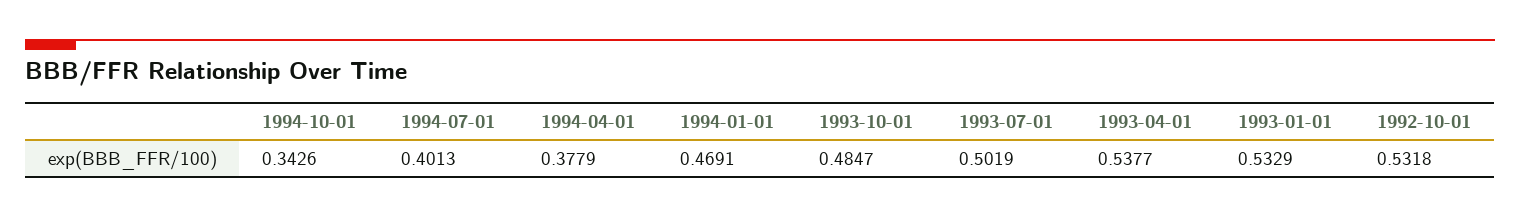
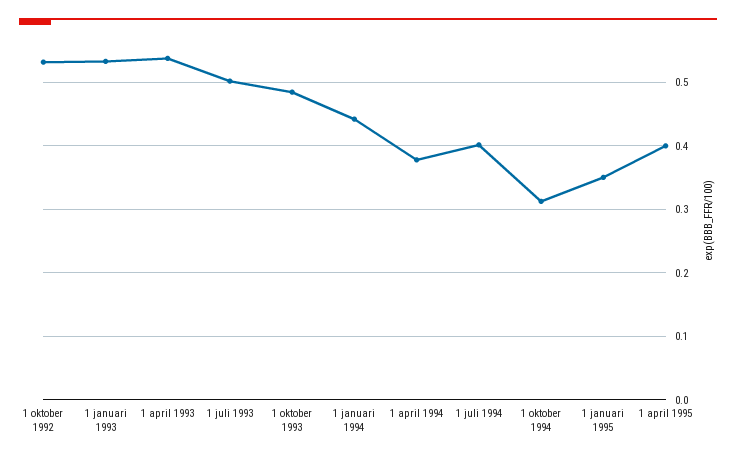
1994-10-01: 0.3426 -> 0.31
1994-01-01: 0.4691 -> 0.44
1 januari 1995: none -> 0.35
1 april 1995: none -> 0.4

